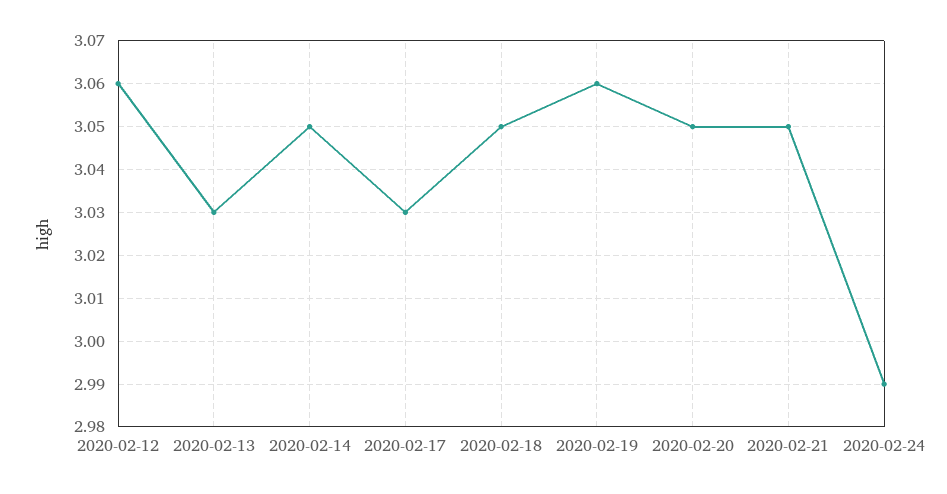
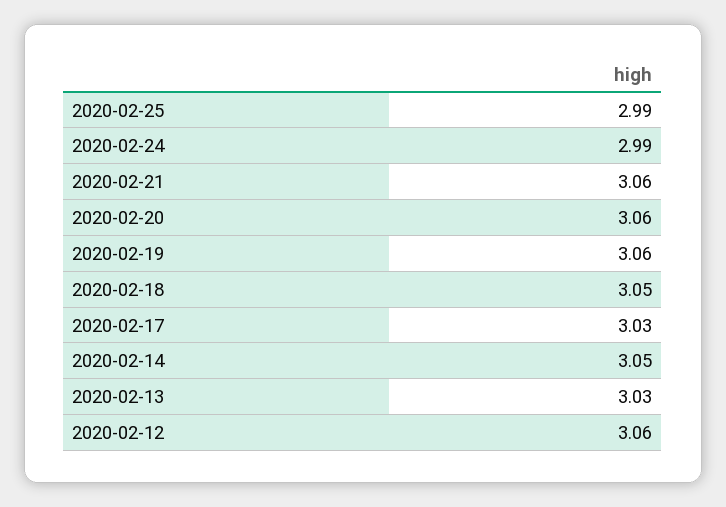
2020-02-20: 3.05 -> 3.06
2020-02-21: 3.05 -> 3.06
2020-02-25: none -> 2.99

